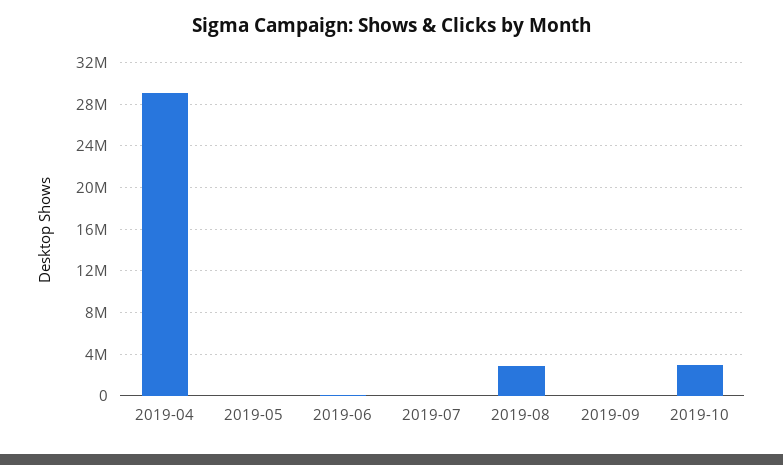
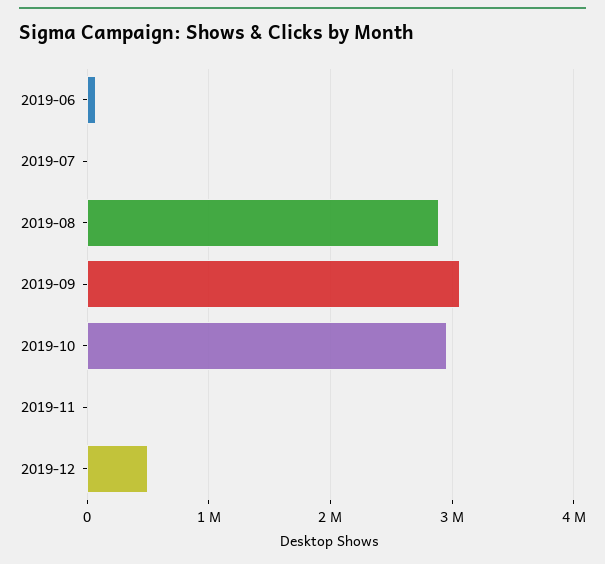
2019-04: 29000000 -> none
2019-05: 0 -> none
2019-09: 0 -> 3100000
2019-11: none -> 0
2019-12: none -> 500000

